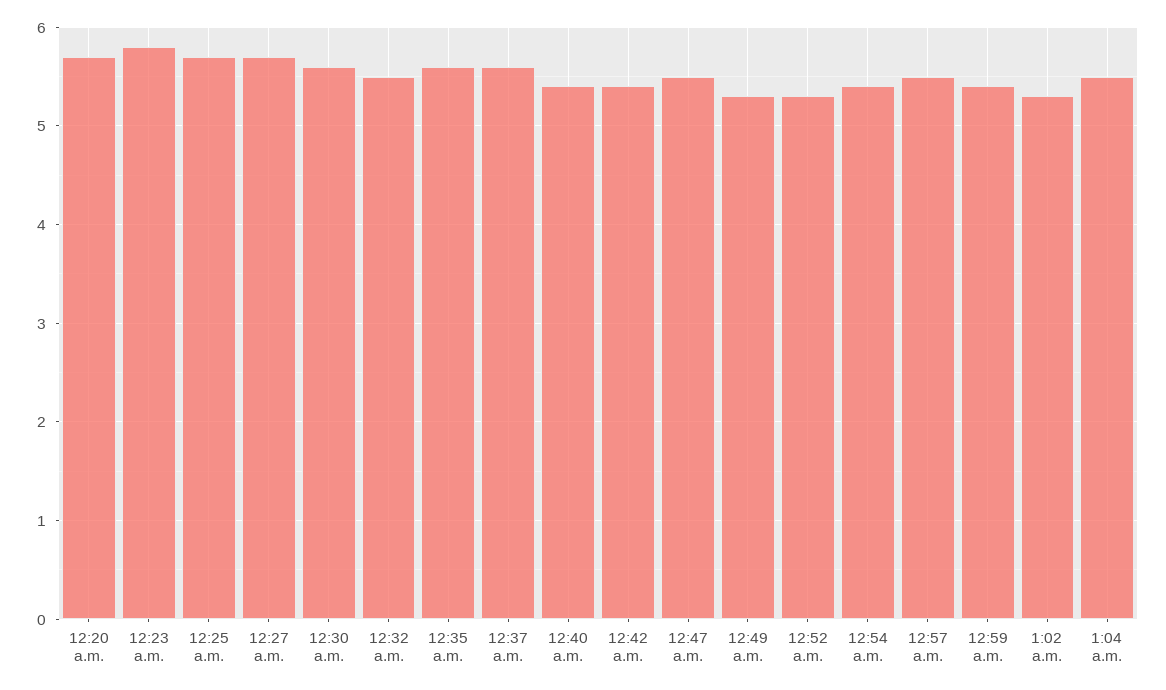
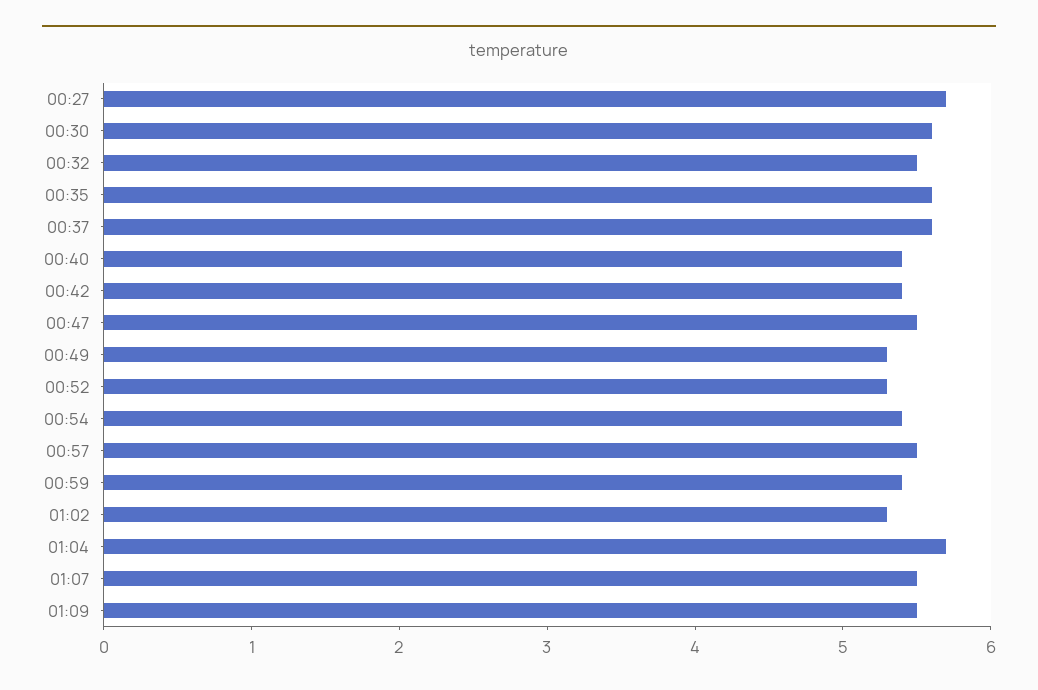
12:20 a.m.: 5.7 -> none
12:23 a.m.: 5.8 -> none
12:25 a.m.: 5.7 -> none
1:04 a.m.: 5.5 -> 5.7
01:07: none -> 5.5
01:09: none -> 5.5

